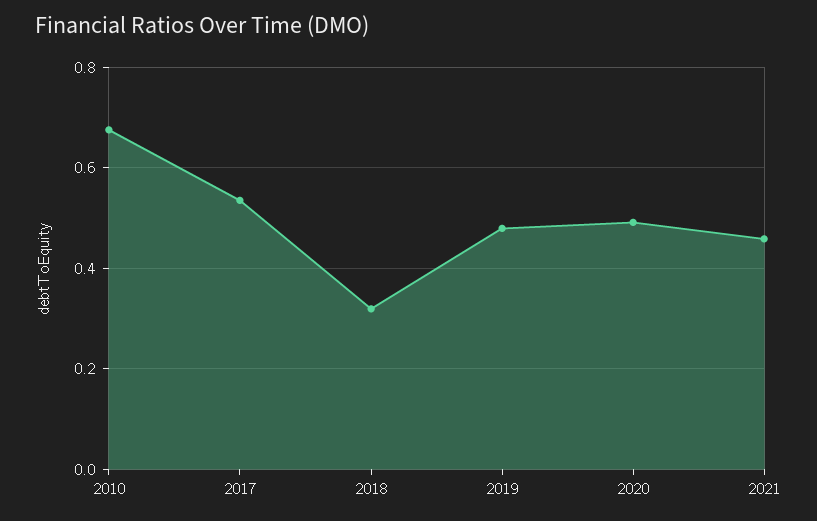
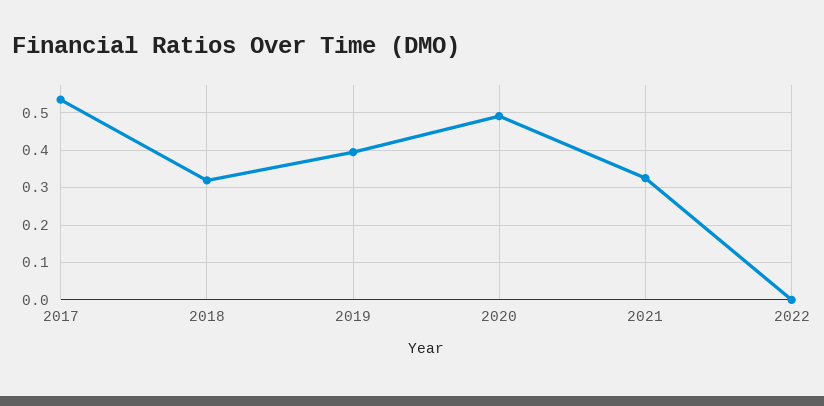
2010: 0.68 -> none
2019: 0.48 -> 0.4
2021: 0.46 -> 0.32
2022: none -> 0

